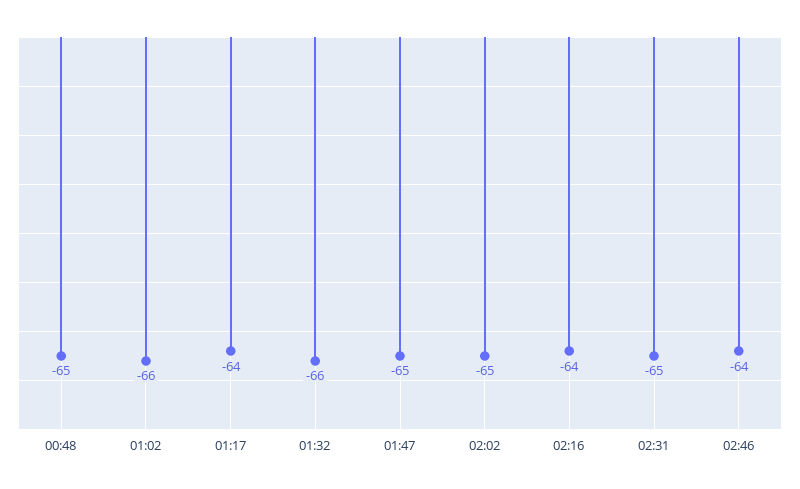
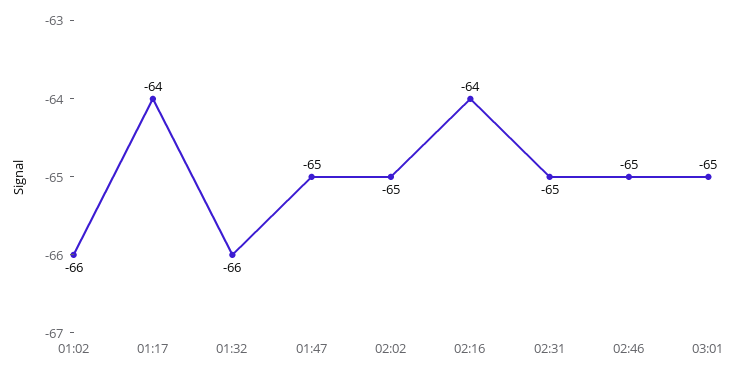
00:48: -65 -> none
02:46: -64 -> -65
03:01: none -> -65

